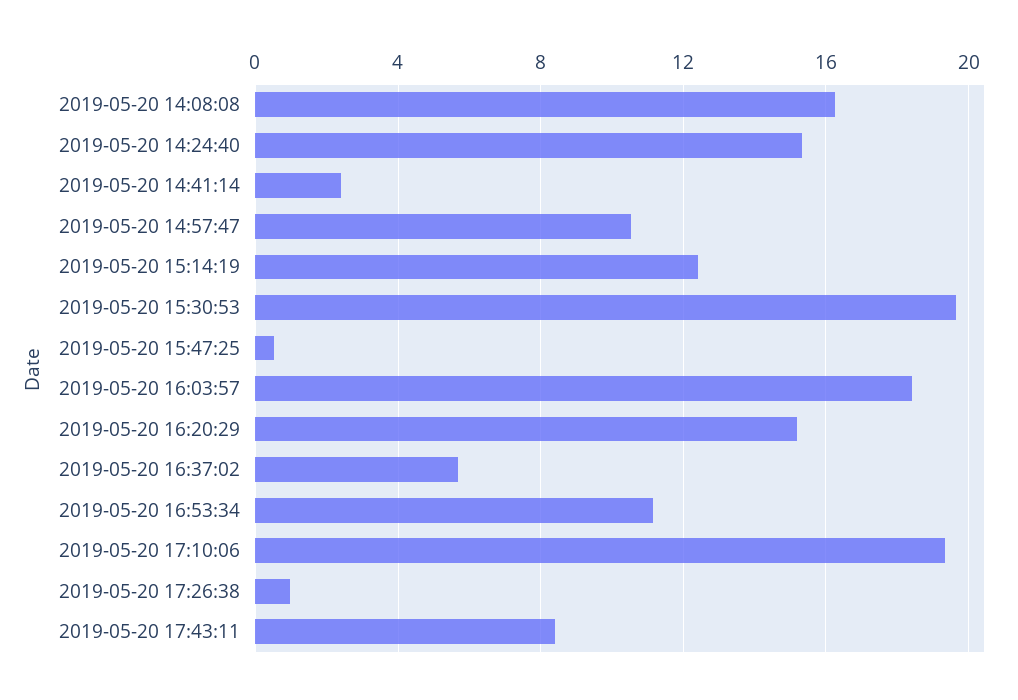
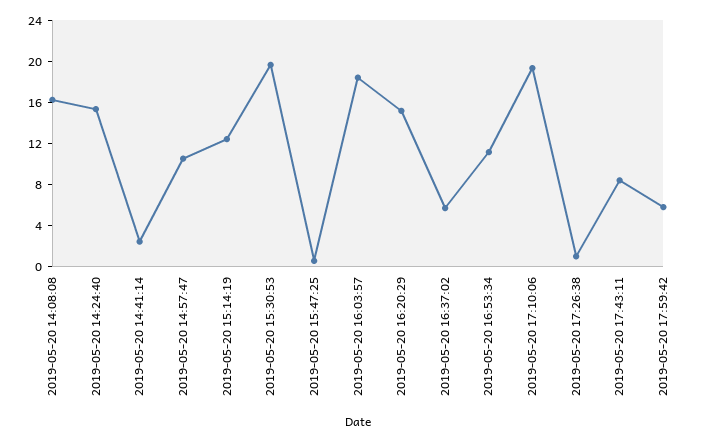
2019-05-20 17:59:42: none -> 6

